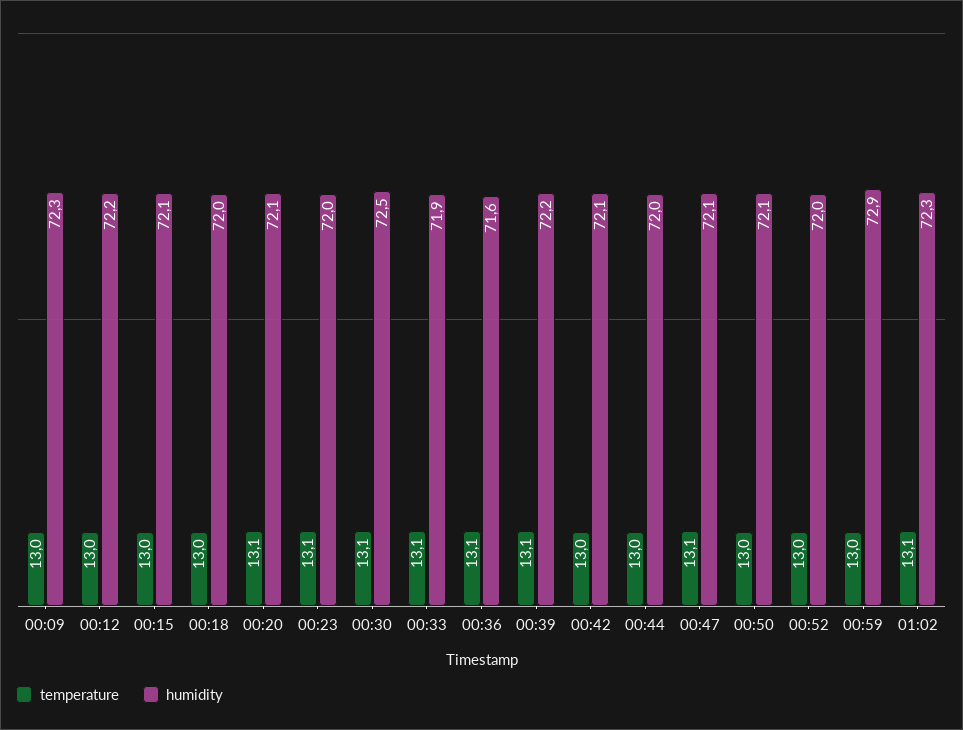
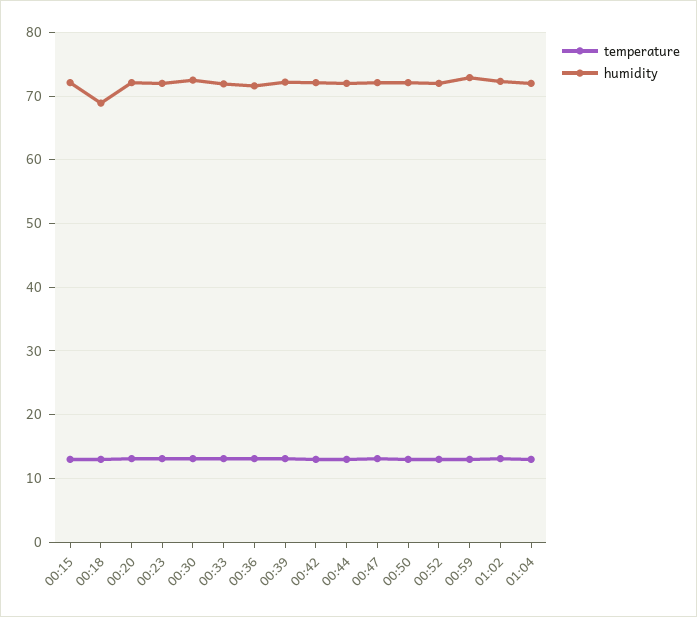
temperature, 00:09: 13 -> none
humidity, 00:09: 72.3 -> none
temperature, 00:12: 13 -> none
humidity, 00:12: 72.2 -> none
humidity, 00:18: 72 -> 69
temperature, 01:04: none -> 13
humidity, 01:04: none -> 72

